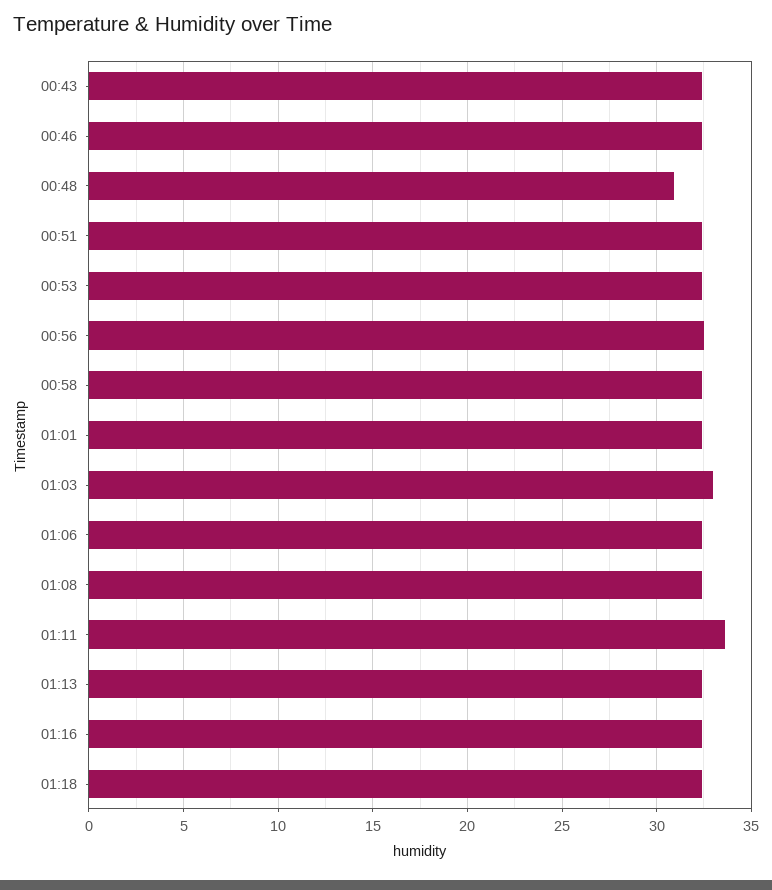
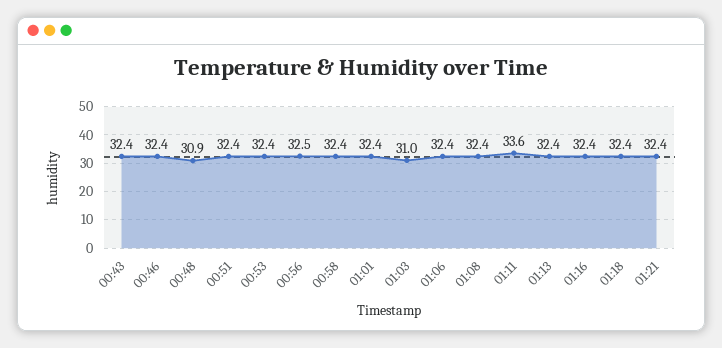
01:03: 33 -> 31
01:21: none -> 32.4

